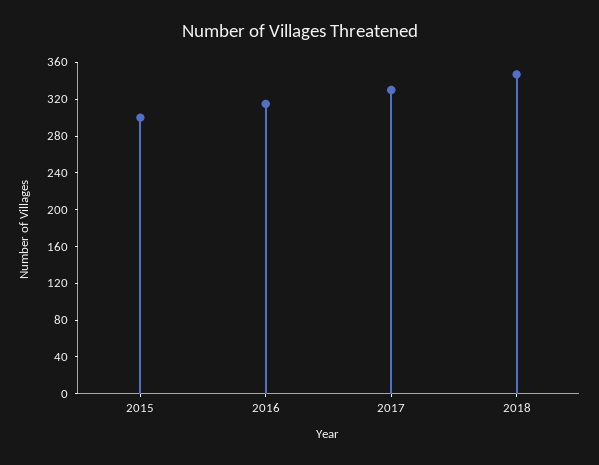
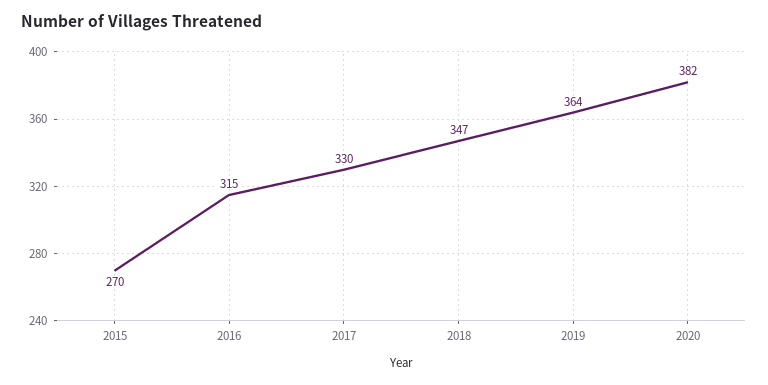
2015: 300 -> 270
2019: none -> 364
2020: none -> 382

